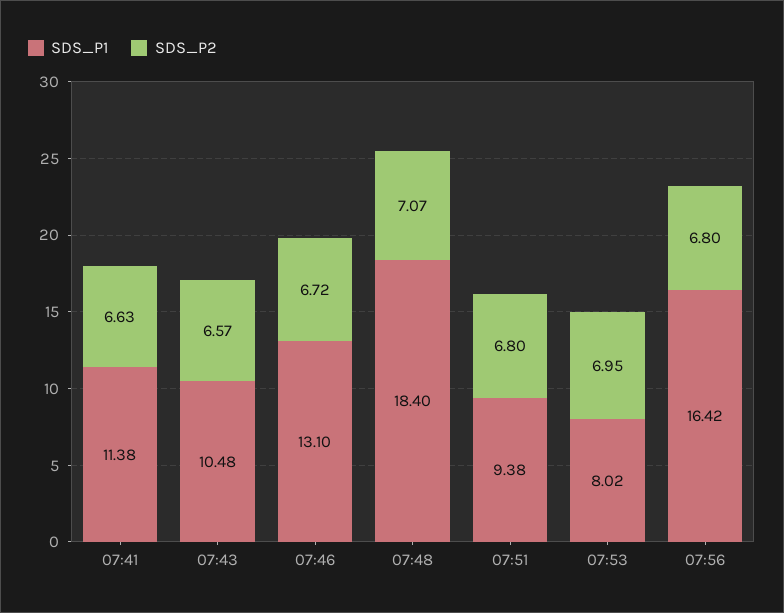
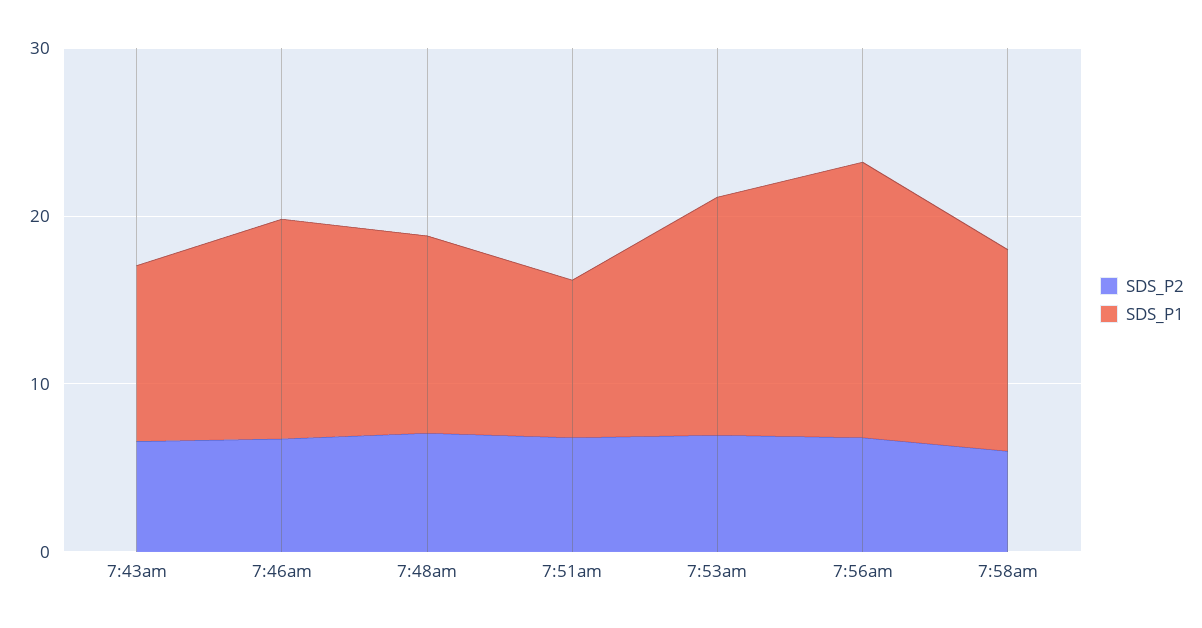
SDS_P1, 07:41: 11.38 -> none
SDS_P2, 07:41: 6.63 -> none
SDS_P1, 07:48: 18.4 -> 12
SDS_P1, 07:53: 8.02 -> 14
SDS_P2, 7:58am: none -> 6
SDS_P1, 7:58am: none -> 12

